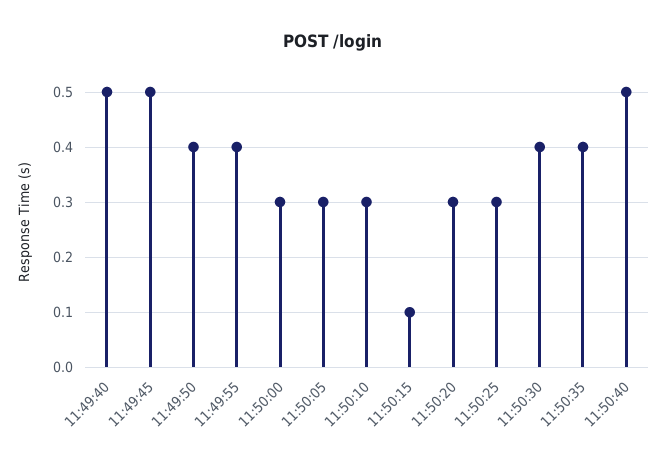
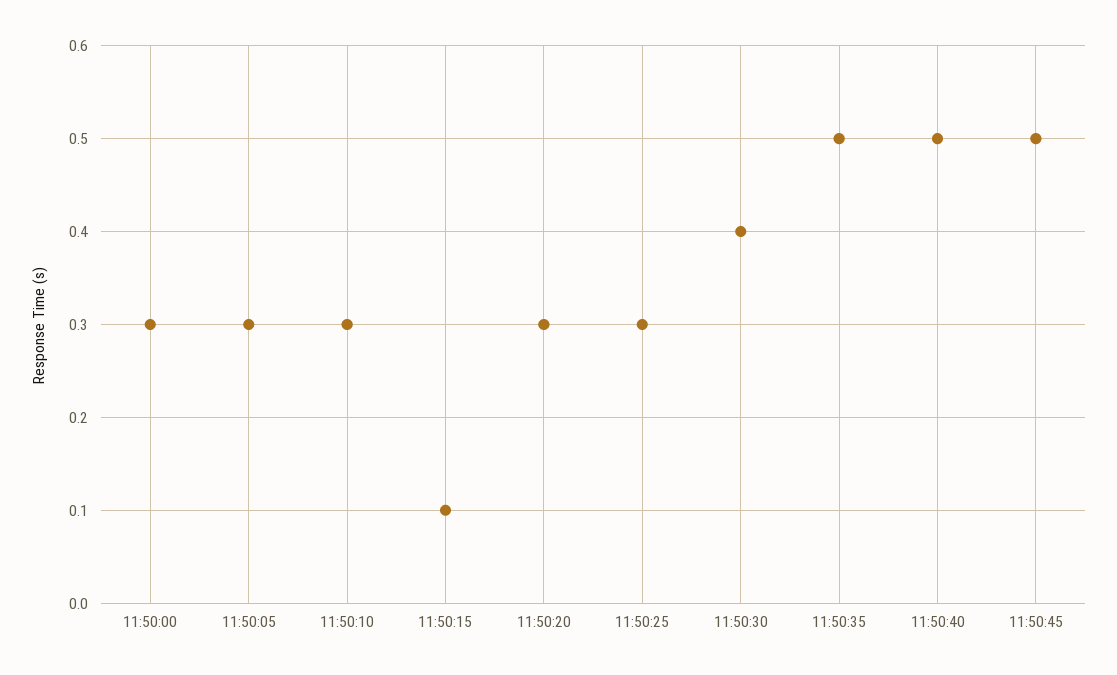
11:49:40: 0.5 -> none
11:49:45: 0.5 -> none
11:49:50: 0.4 -> none
11:49:55: 0.4 -> none
11:50:35: 0.4 -> 0.5
11:50:45: none -> 0.5

